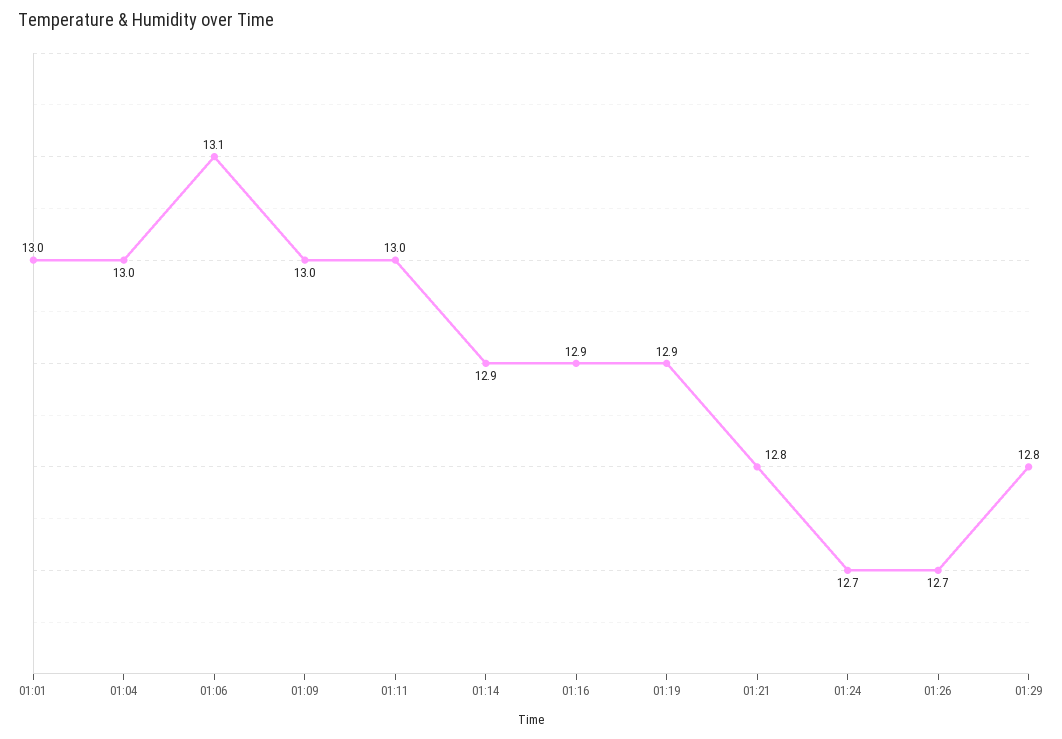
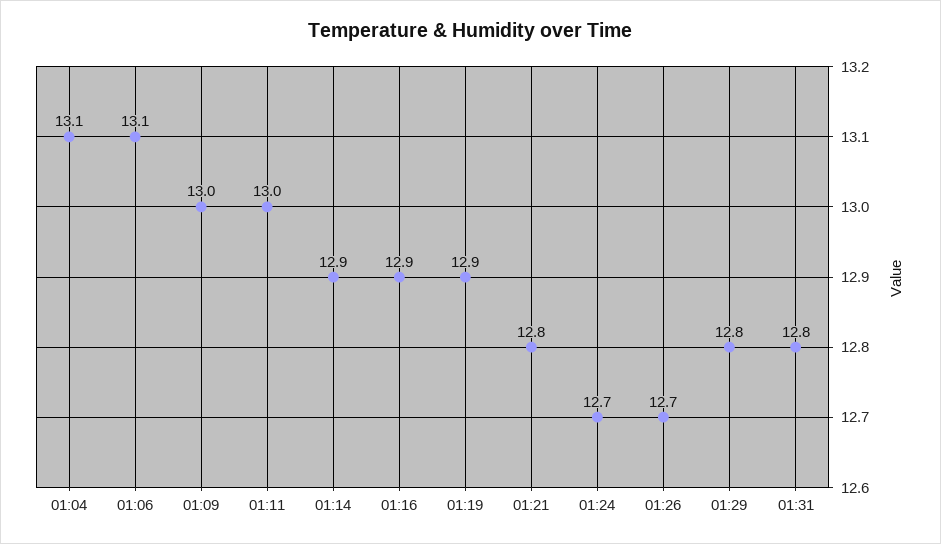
01:01: 13 -> none
01:04: 13 -> 13.1
01:31: none -> 12.8

